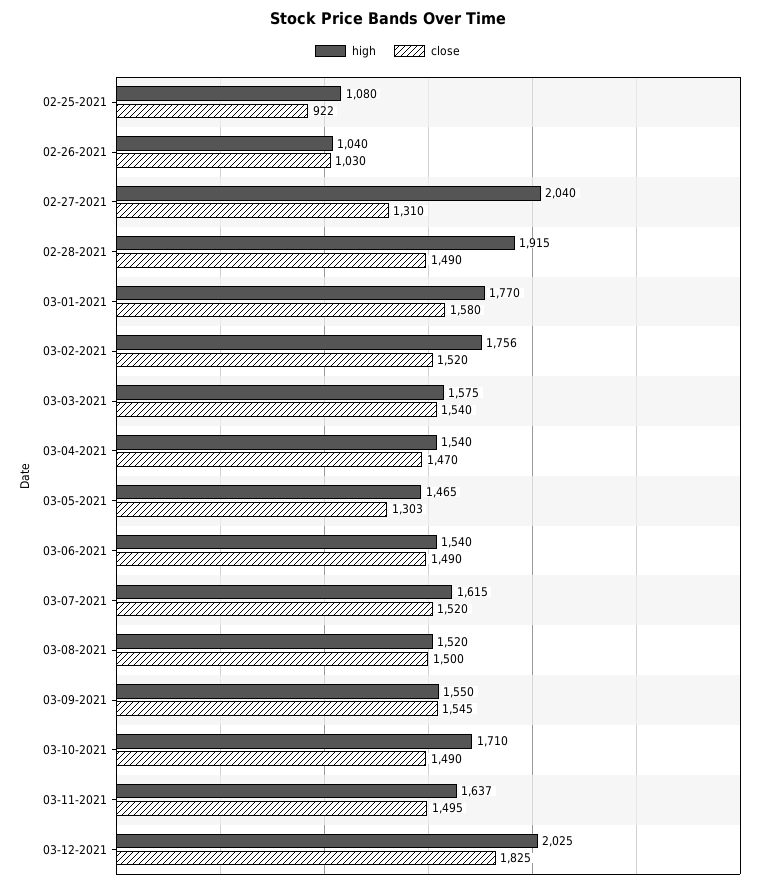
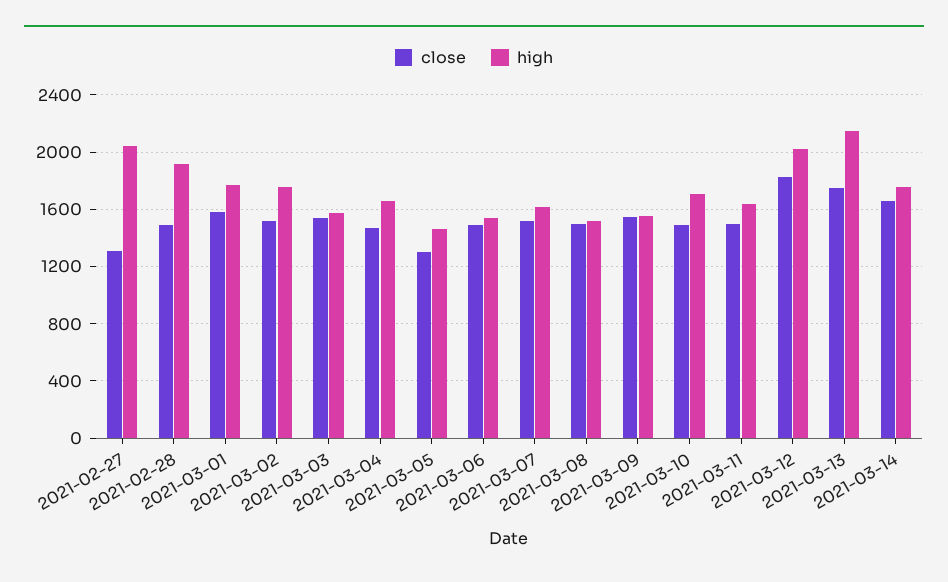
high, 02-25-2021: 1080 -> none
close, 02-25-2021: 922 -> none
high, 02-26-2021: 1040 -> none
close, 02-26-2021: 1030 -> none
high, 03-04-2021: 1540 -> 1650
close, 2021-03-13: none -> 1750
high, 2021-03-13: none -> 2150
close, 2021-03-14: none -> 1650
high, 2021-03-14: none -> 1750

